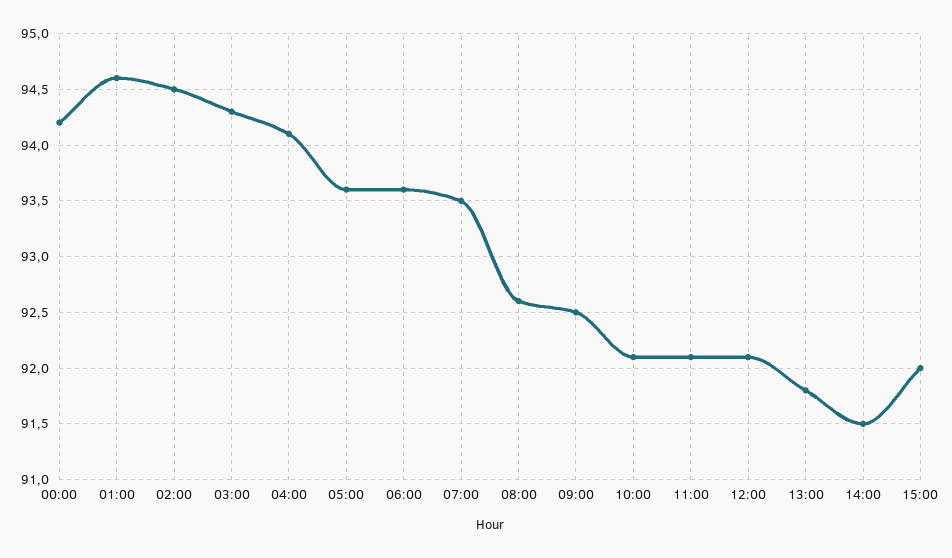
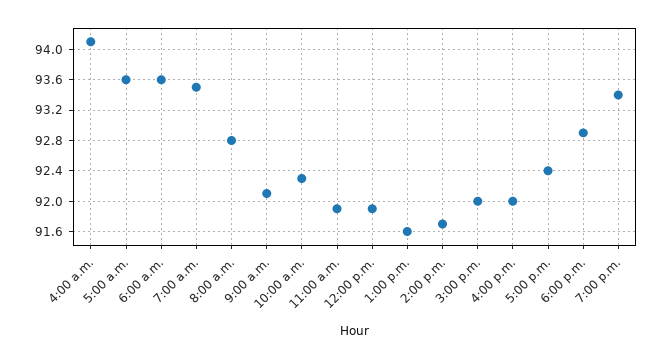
00:00: 94.2 -> none
01:00: 94.6 -> none
02:00: 94.5 -> none
03:00: 94.3 -> none
08:00: 92.6 -> 92.8
09:00: 92.5 -> 92.1
10:00: 92.1 -> 92.3
11:00: 92.1 -> 91.9
12:00: 92.1 -> 91.9
13:00: 91.8 -> 91.6
14:00: 91.5 -> 91.7
4:00 p.m.: none -> 92
5:00 p.m.: none -> 92.4
6:00 p.m.: none -> 92.9
7:00 p.m.: none -> 93.4

